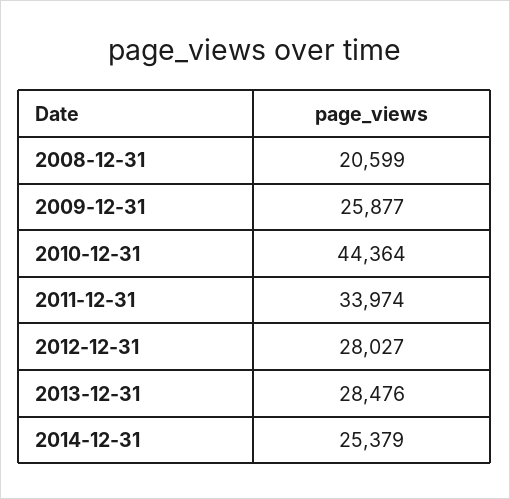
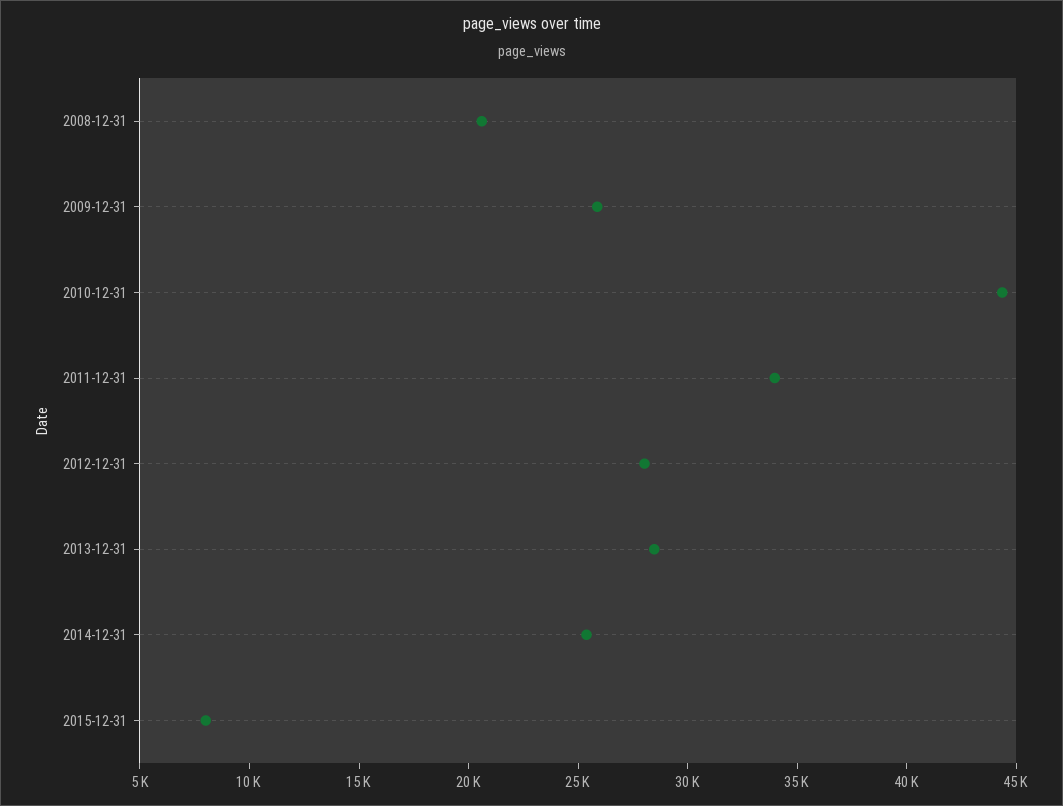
2015-12-31: none -> 8000

